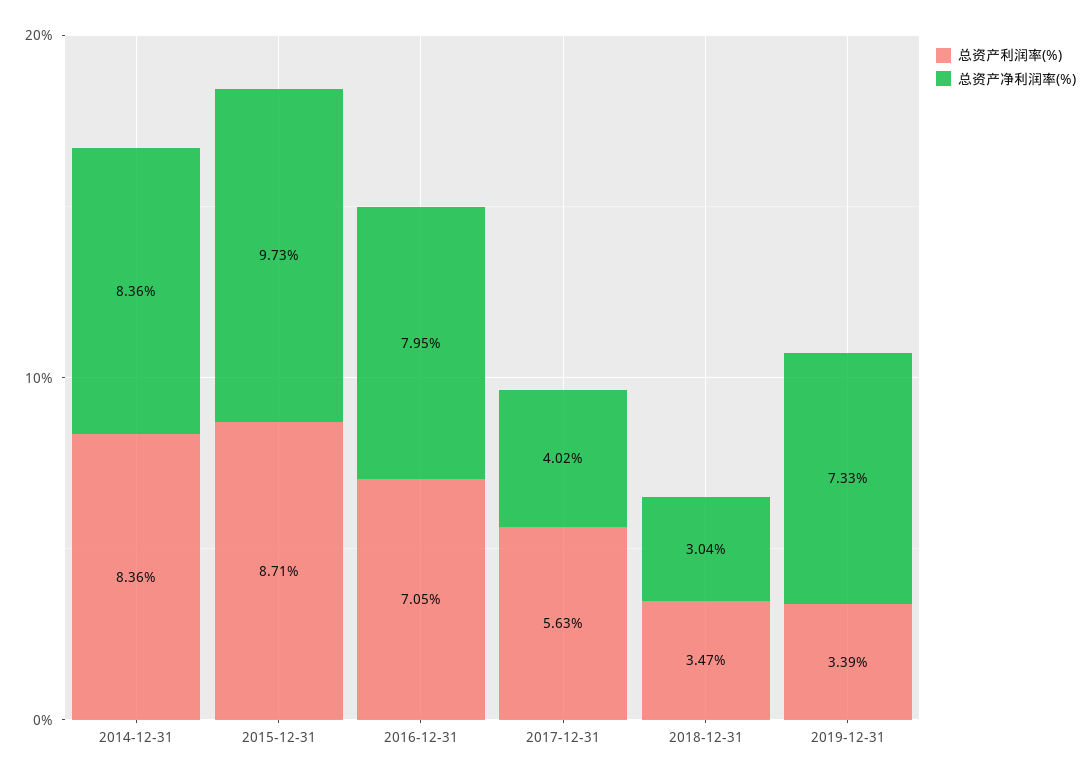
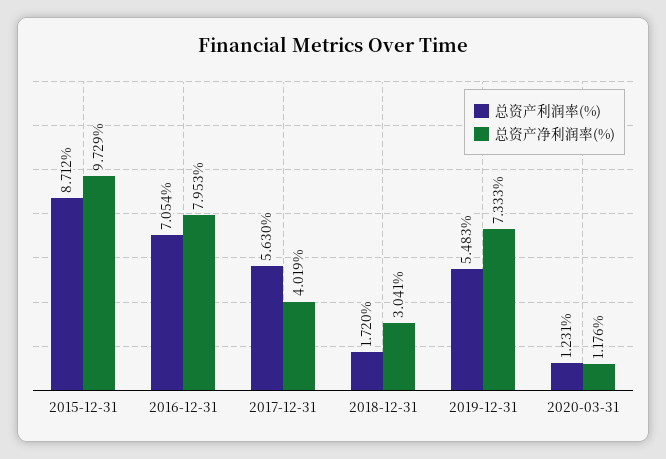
总资产利润率(%), 2014-12-31: 8.36 -> none
总资产净利润率(%), 2014-12-31: 8.36 -> none
总资产利润率(%), 2018-12-31: 3.47 -> 1.72
总资产利润率(%), 2019-12-31: 3.39 -> 5.483
总资产利润率(%), 2020-03-31: none -> 1.231
总资产净利润率(%), 2020-03-31: none -> 1.176

